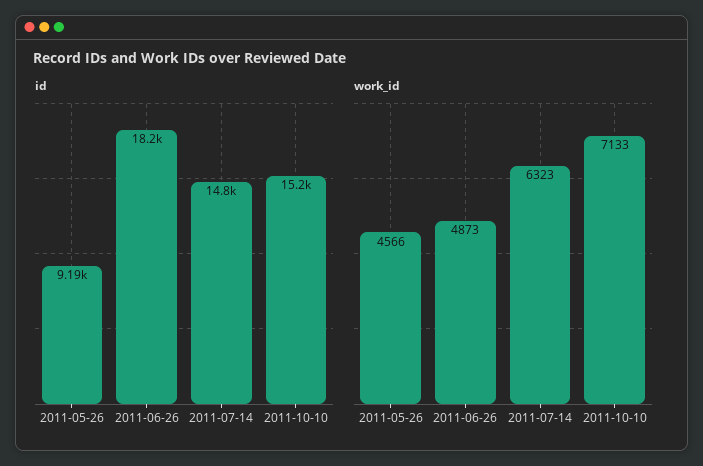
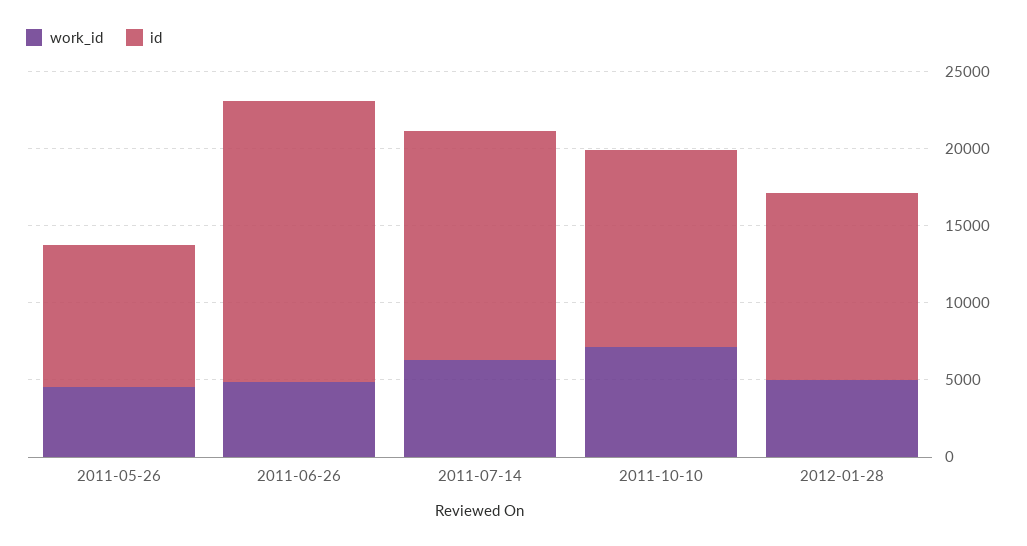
id, 2011-10-10: 15200 -> 13000
work_id, 2012-01-28: none -> 5000
id, 2012-01-28: none -> 12000

